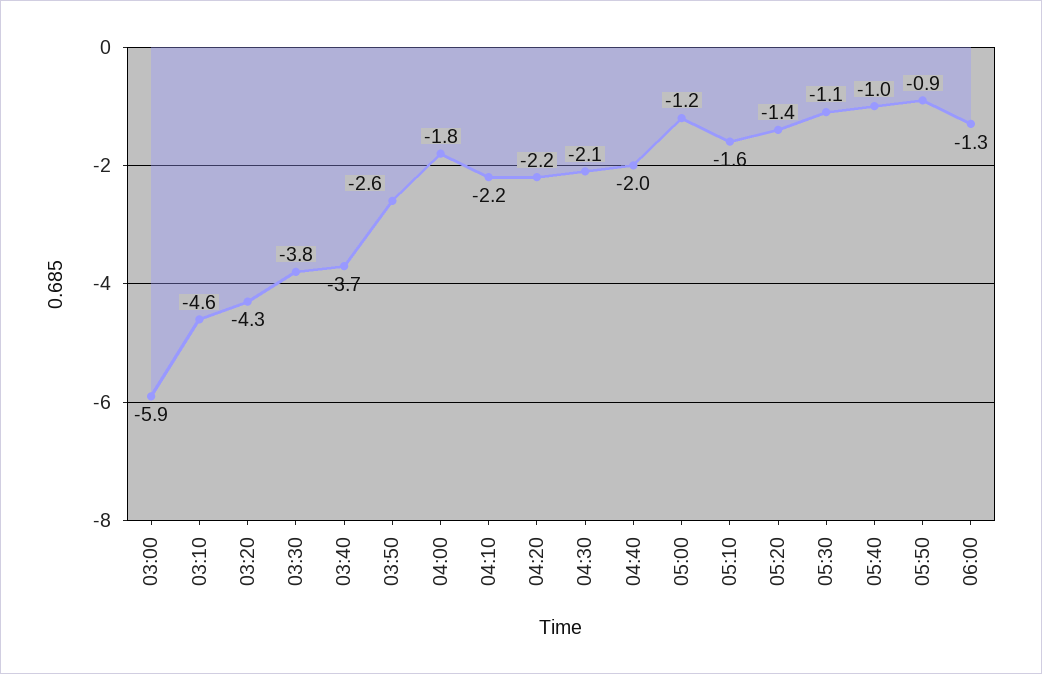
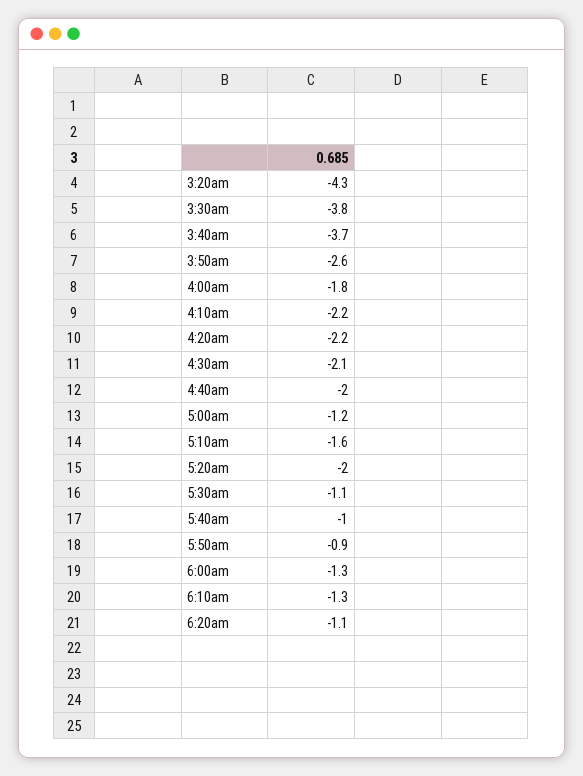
03:00: -5.9 -> none
03:10: -4.6 -> none
05:20: -1.4 -> -2
6:10am: none -> -1.3
6:20am: none -> -1.1

